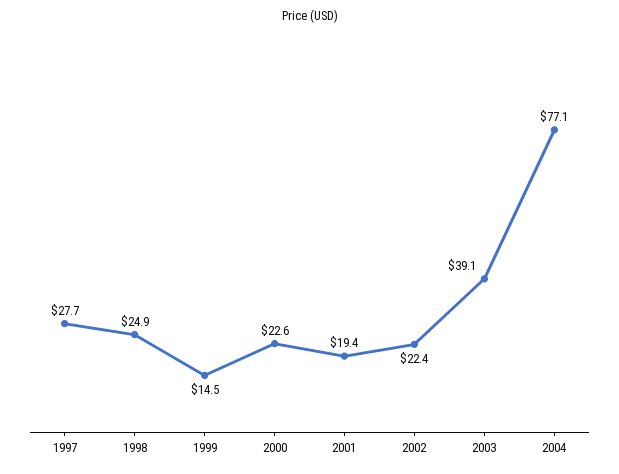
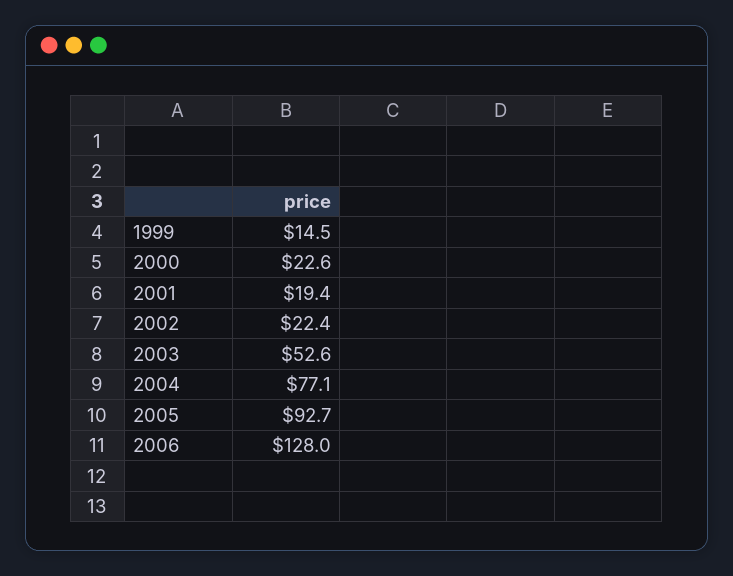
1997: 27.7 -> none
1998: 24.9 -> none
2003: 39.1 -> 52.6
2005: none -> 92.7
2006: none -> 128

